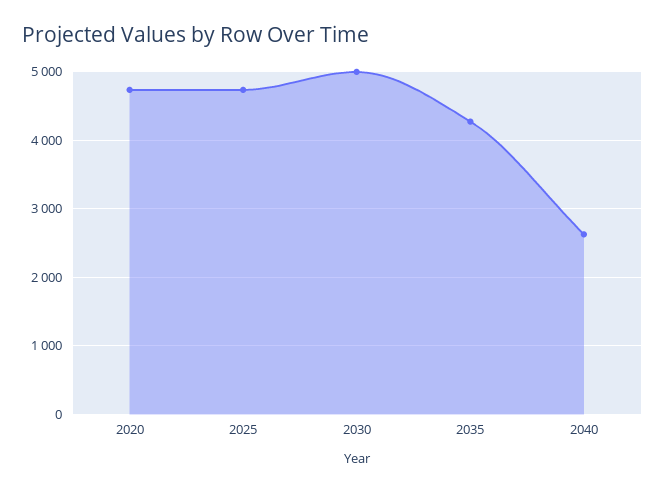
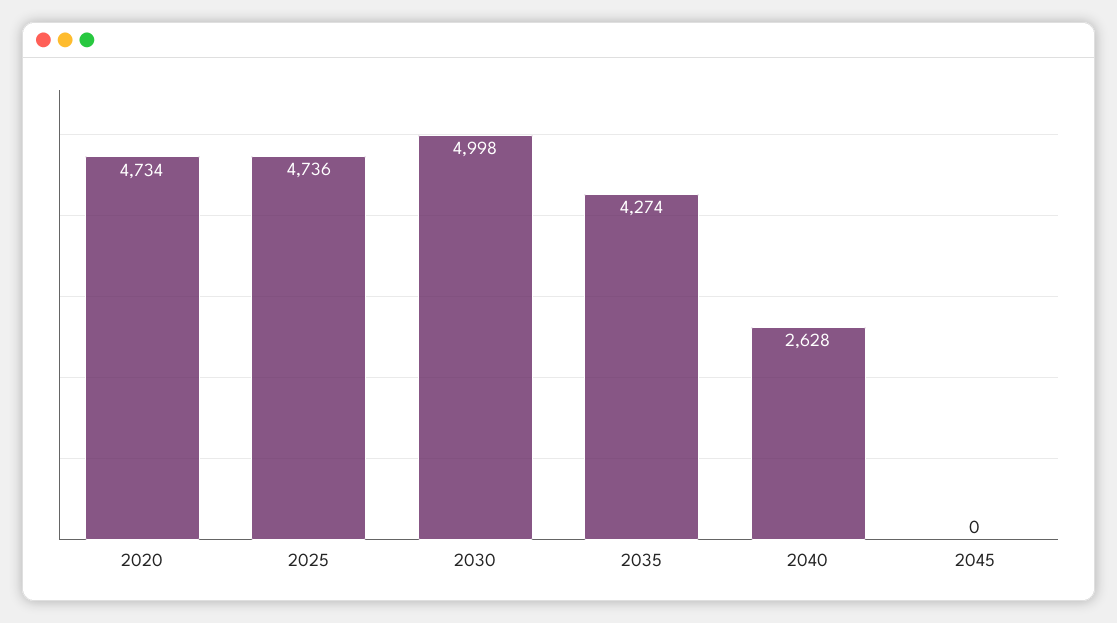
2045: none -> 0

